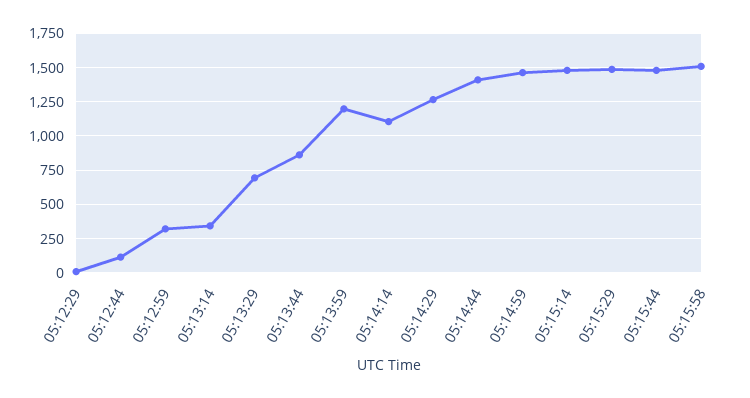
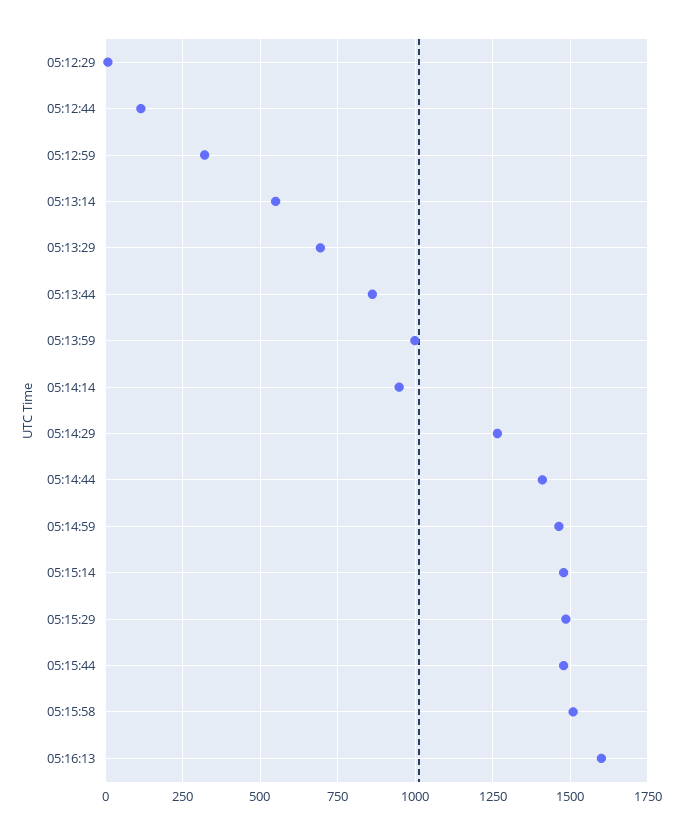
05:13:14: 350 -> 550
05:13:59: 1200 -> 1000
05:14:14: 1100 -> 950
05:16:13: none -> 1600

